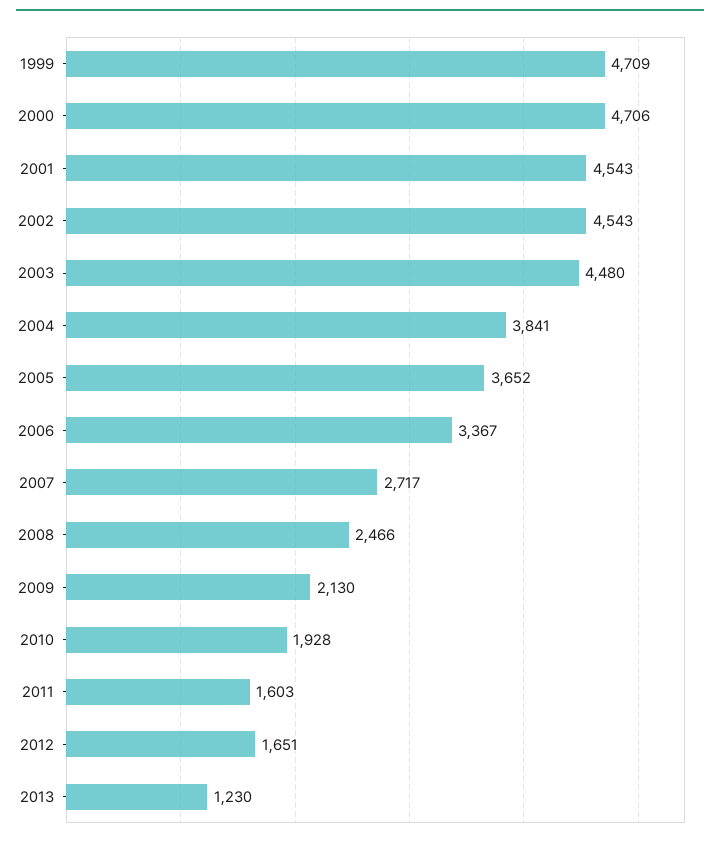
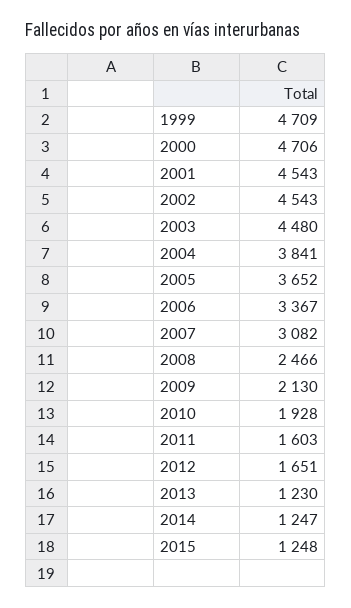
2007: 2717 -> 3082
2014: none -> 1247
2015: none -> 1248

